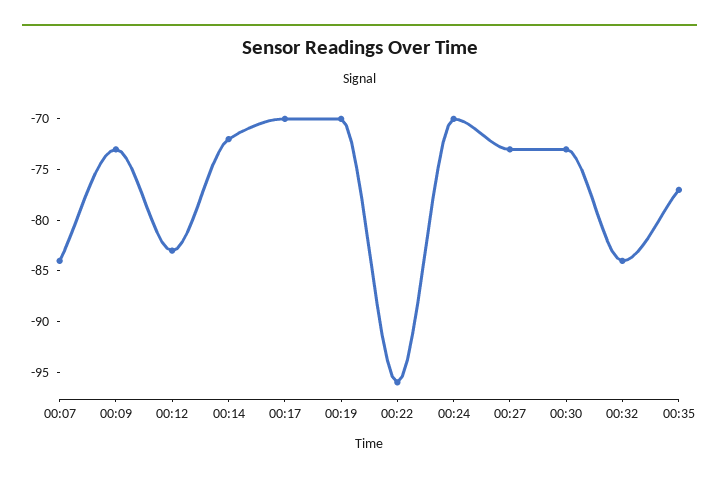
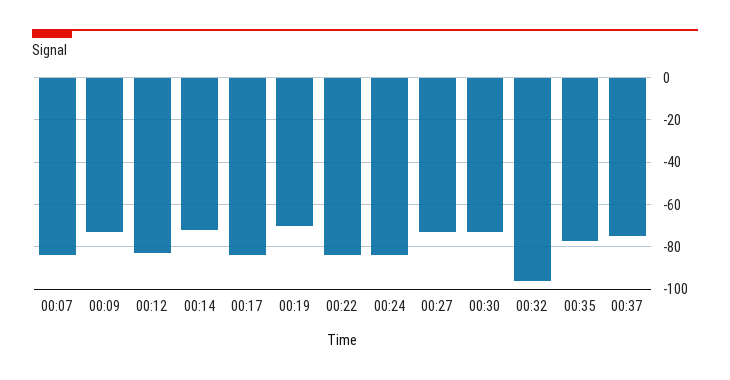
00:17: -70 -> -85
00:22: -96 -> -85
00:24: -70 -> -85
00:32: -84 -> -95
00:37: none -> -75

